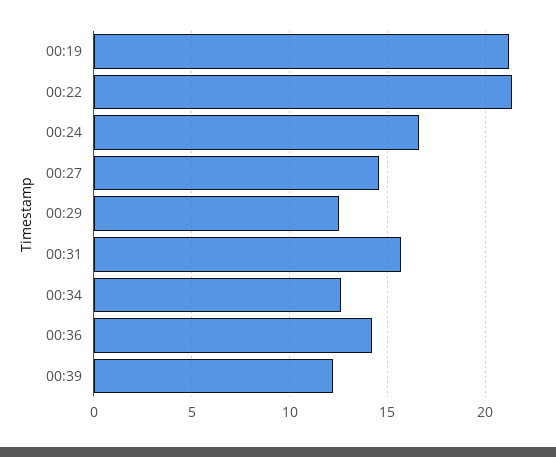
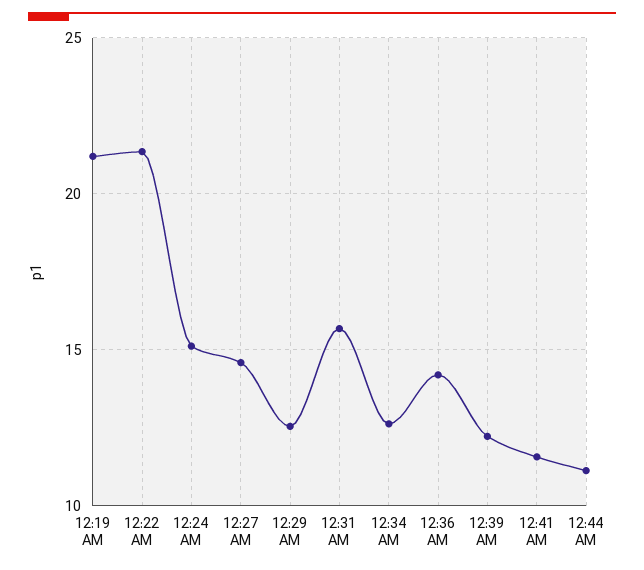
00:24: 16.5 -> 15
12:41 AM: none -> 11.5
12:44 AM: none -> 11

